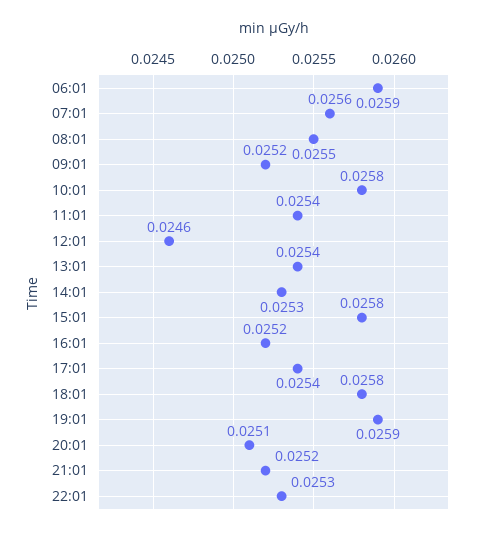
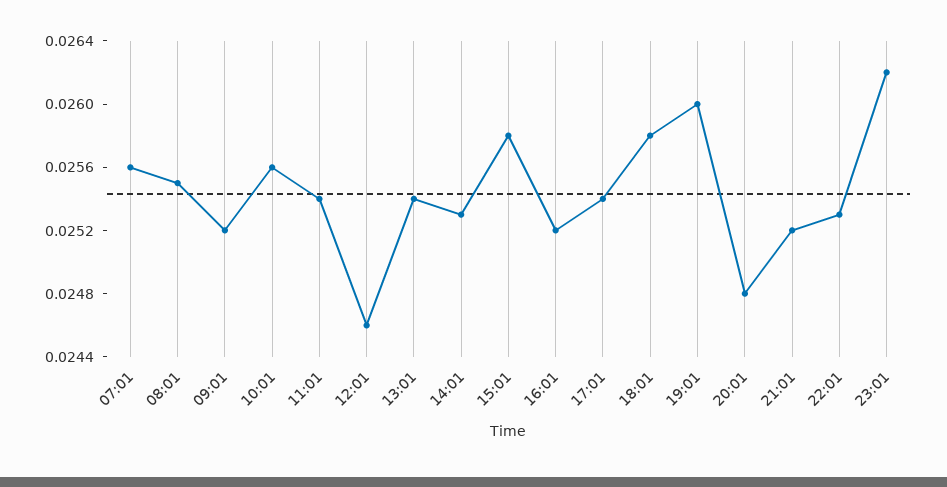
06:01: 0.0259 -> none
10:01: 0.0258 -> 0.0256
19:01: 0.0259 -> 0.026
20:01: 0.0251 -> 0.0248
23:01: none -> 0.0262

